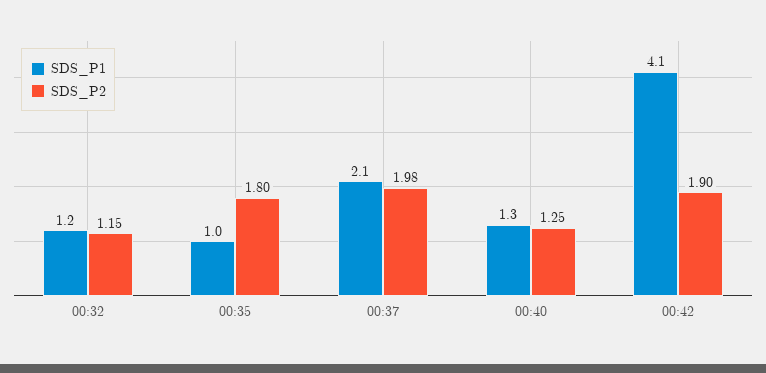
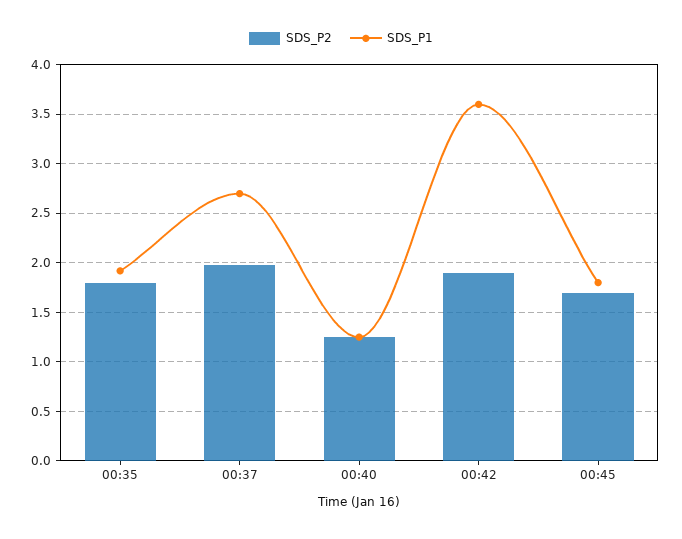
SDS_P1, 00:32: 1.2 -> none
SDS_P2, 00:32: 1.15 -> none
SDS_P1, 00:35: 1 -> 1.9
SDS_P1, 00:37: 2.1 -> 2.7
SDS_P1, 00:42: 4.1 -> 3.6
SDS_P2, 00:45: none -> 1.7
SDS_P1, 00:45: none -> 1.8

